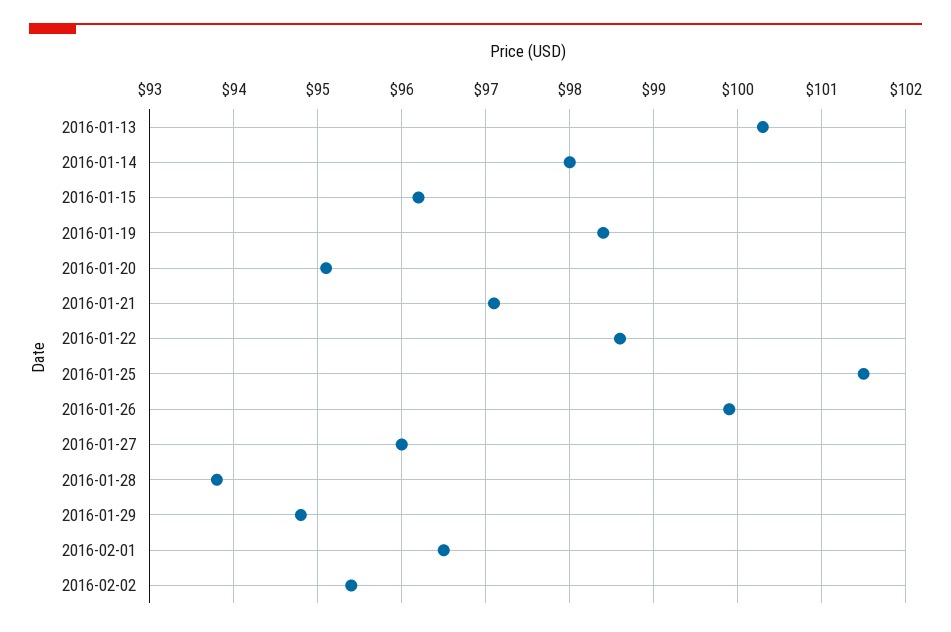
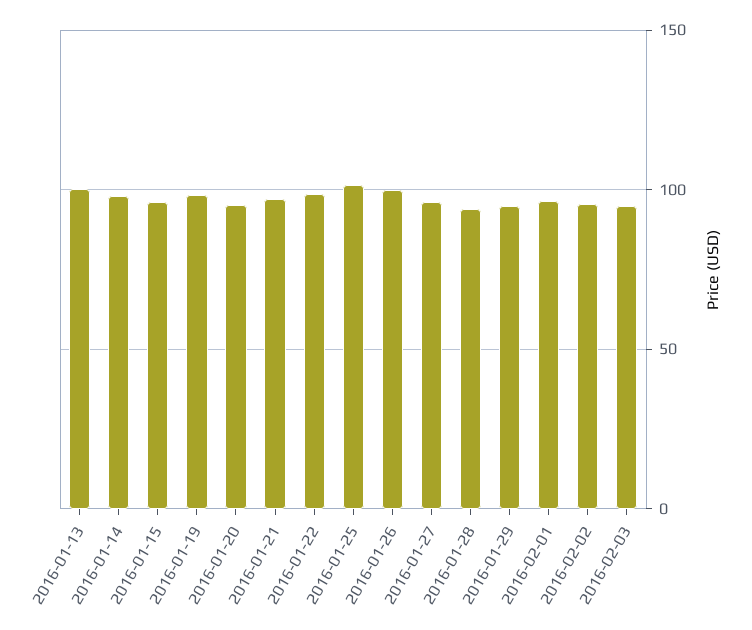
2016-02-03: none -> 95

